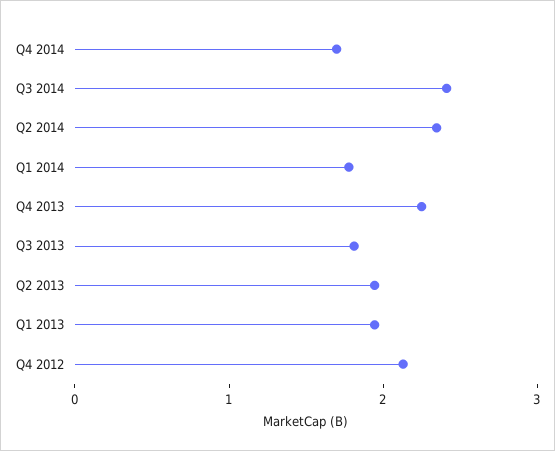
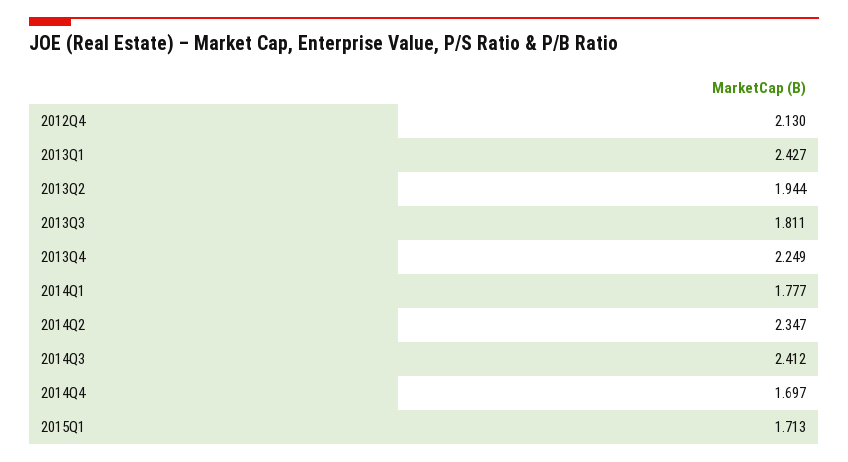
Q1 2013: 2 -> 2.427
2015Q1: none -> 1.713

